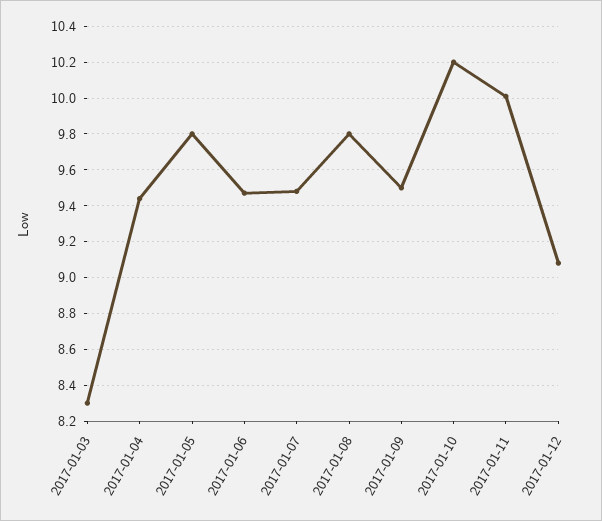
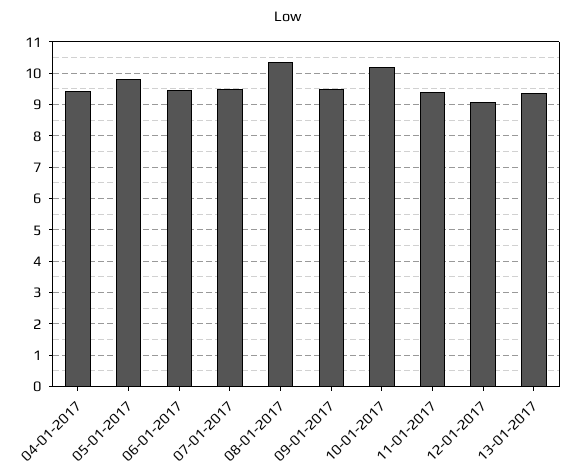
2017-01-03: 8.3 -> none
2017-01-08: 9.8 -> 10.4
2017-01-11: 10 -> 9.4
13-01-2017: none -> 9.4

